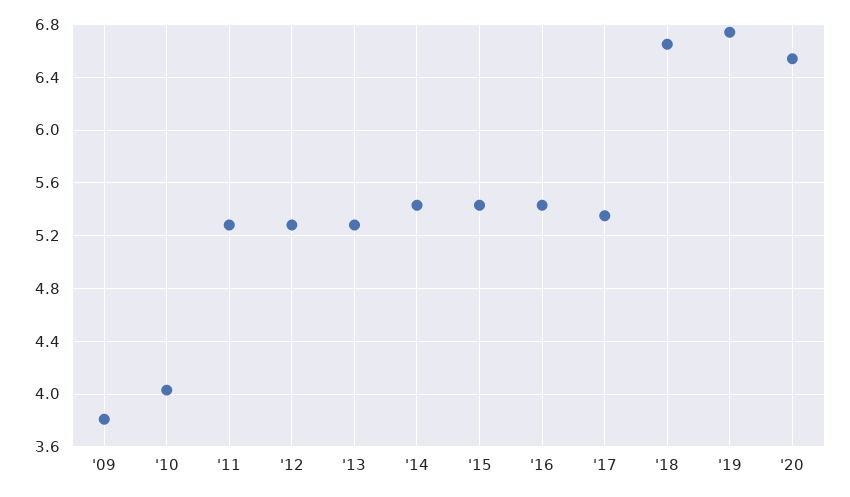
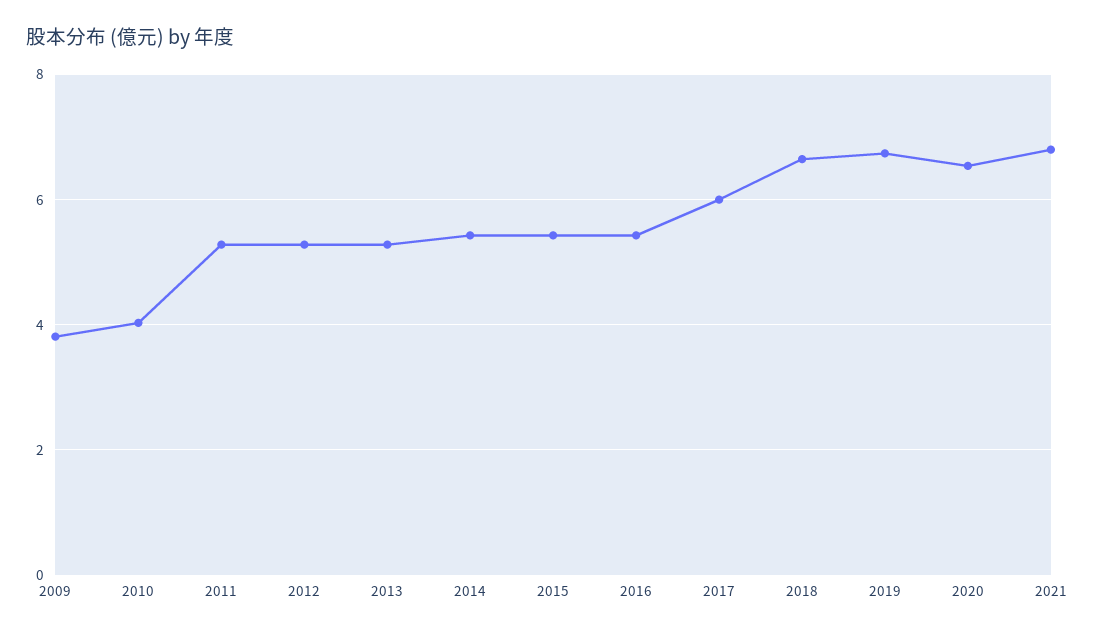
'17: 5.35 -> 6
2021: none -> 6.8

